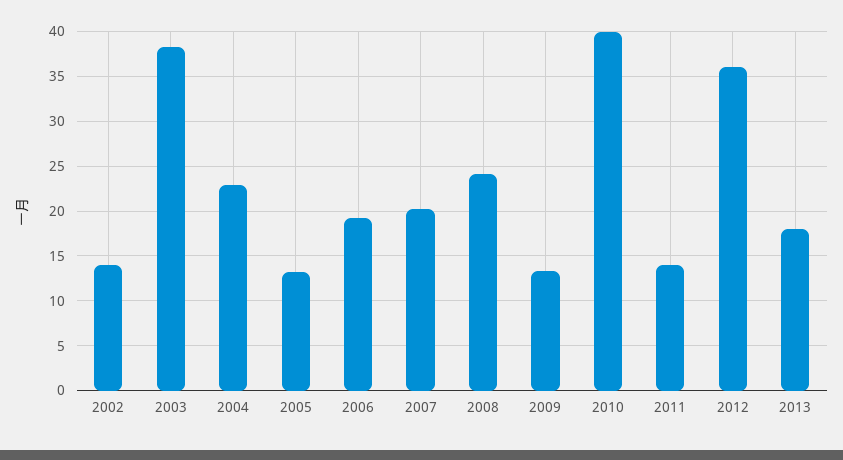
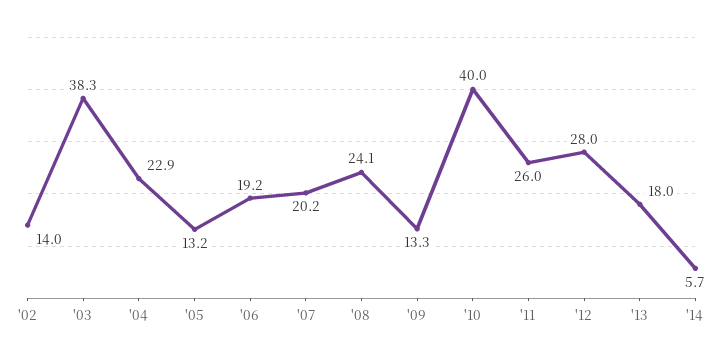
2011: 14 -> 26
2012: 36 -> 28
'14: none -> 5.7

